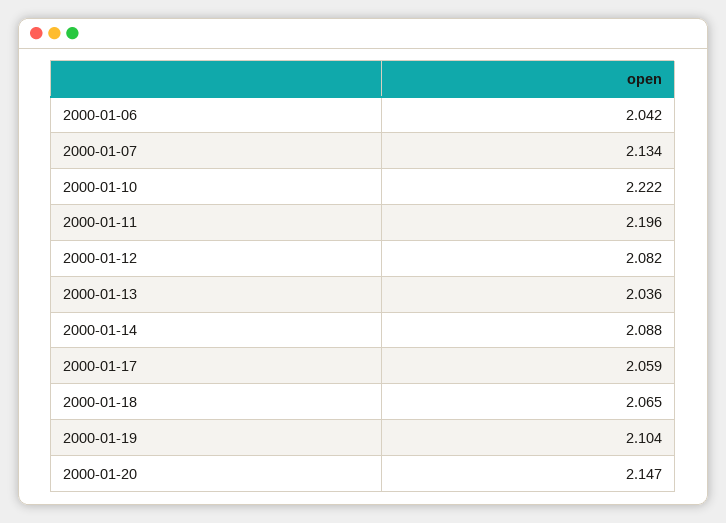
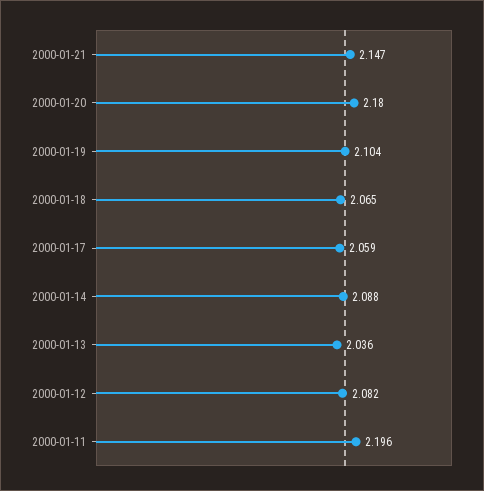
2000-01-06: 2.042 -> none
2000-01-07: 2.134 -> none
2000-01-10: 2.222 -> none
2000-01-20: 2.147 -> 2.18
2000-01-21: none -> 2.147

